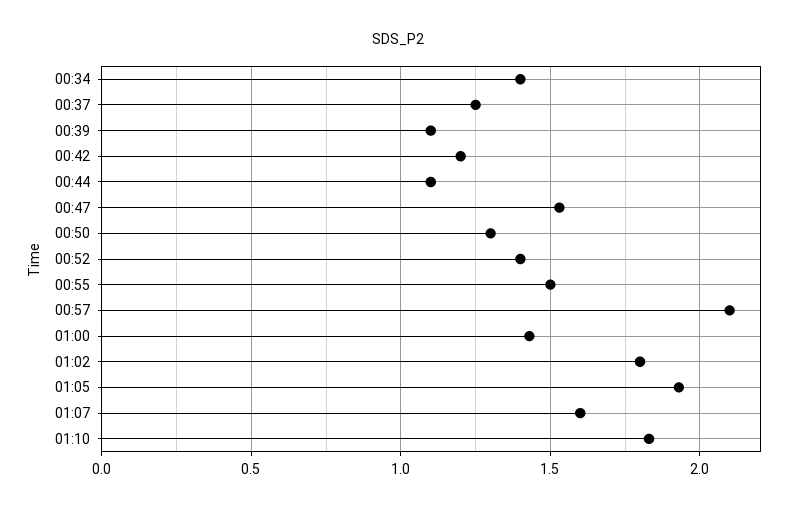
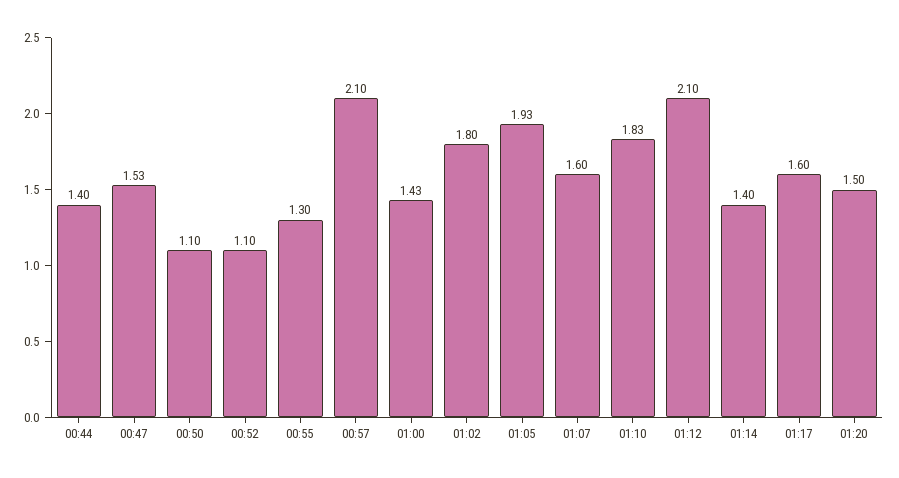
00:34: 1.4 -> none
00:37: 1.25 -> none
00:39: 1.1 -> none
00:42: 1.2 -> none
00:44: 1.1 -> 1.4
00:50: 1.3 -> 1.1
00:52: 1.4 -> 1.1
00:55: 1.5 -> 1.3
01:12: none -> 2.1
01:14: none -> 1.4
01:17: none -> 1.6
01:20: none -> 1.5

